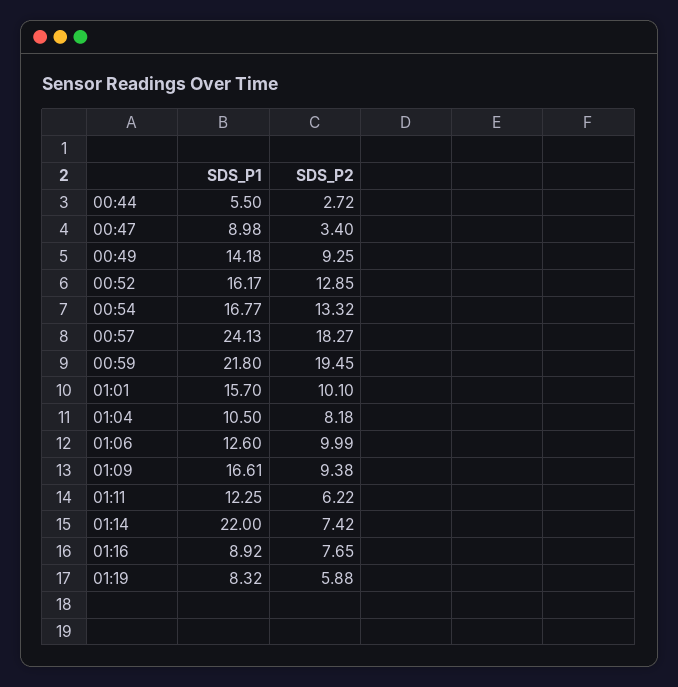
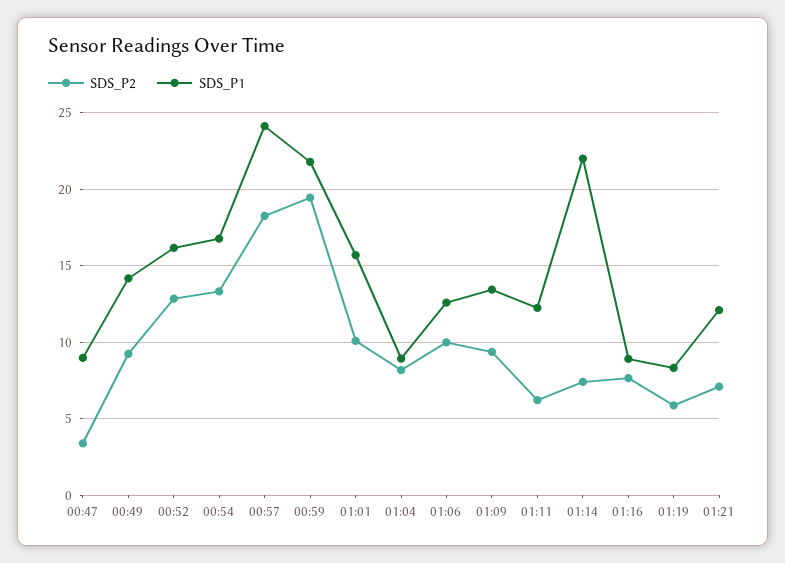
SDS_P1, 00:44: 5.5 -> none
SDS_P2, 00:44: 2.72 -> none
SDS_P1, 01:04: 10.5 -> 9
SDS_P1, 01:09: 16.61 -> 13.5
SDS_P2, 01:21: none -> 7
SDS_P1, 01:21: none -> 12

